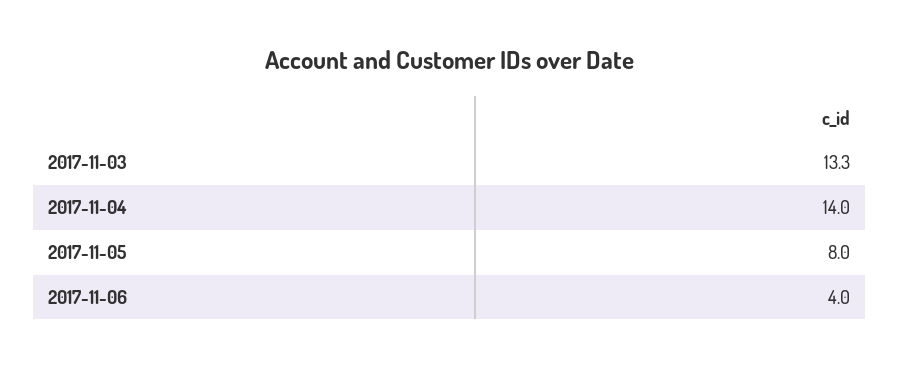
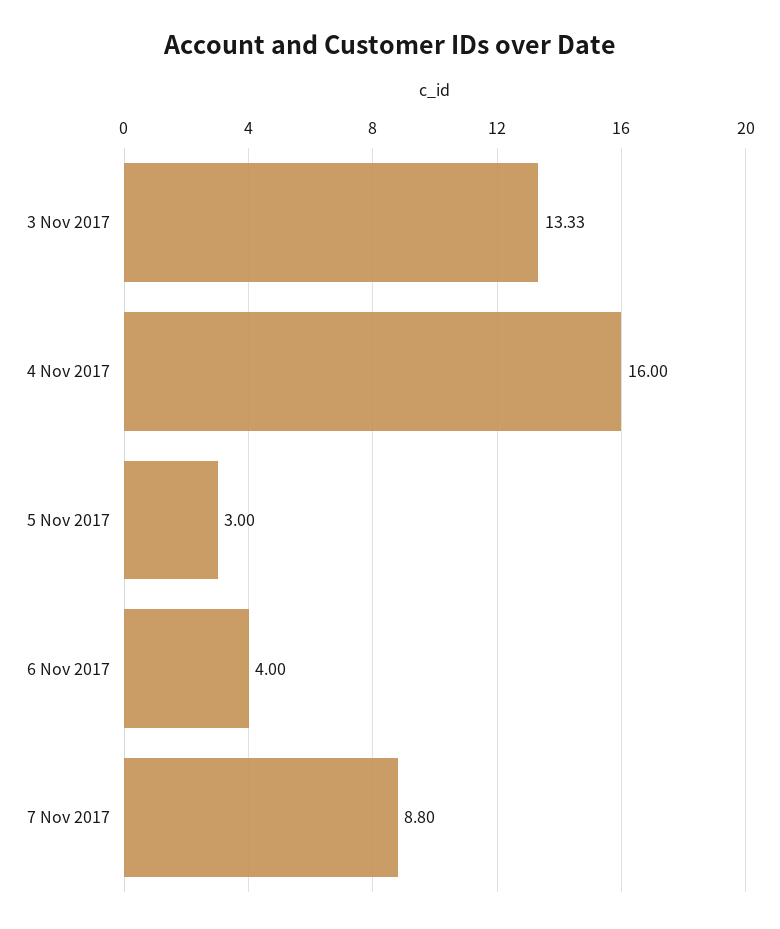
2017-11-04: 14 -> 16
2017-11-05: 8 -> 3
7 Nov 2017: none -> 8.8

